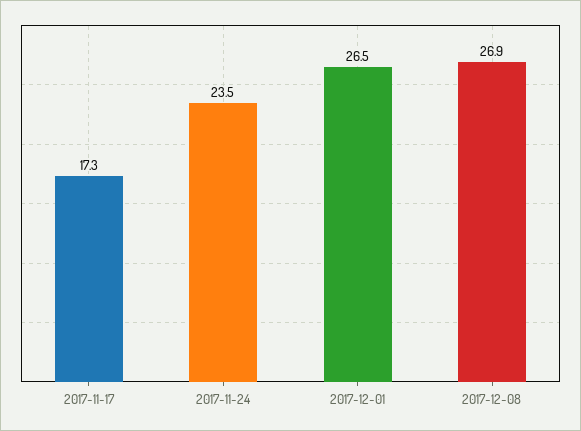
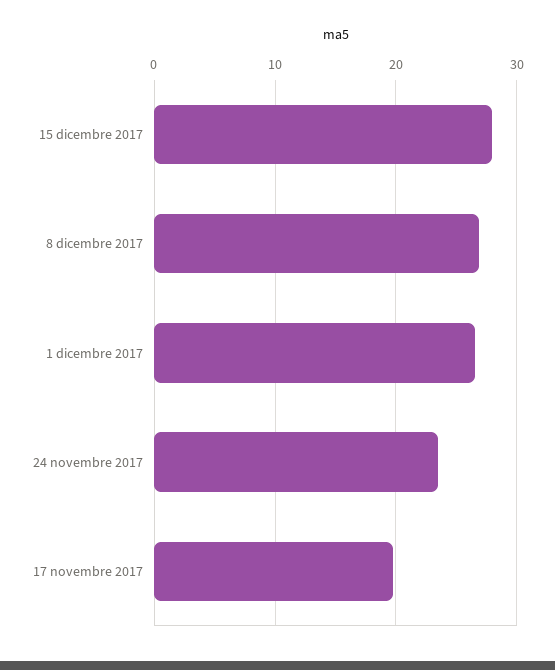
2017-11-17: 17.3 -> 20
15 dicembre 2017: none -> 28

